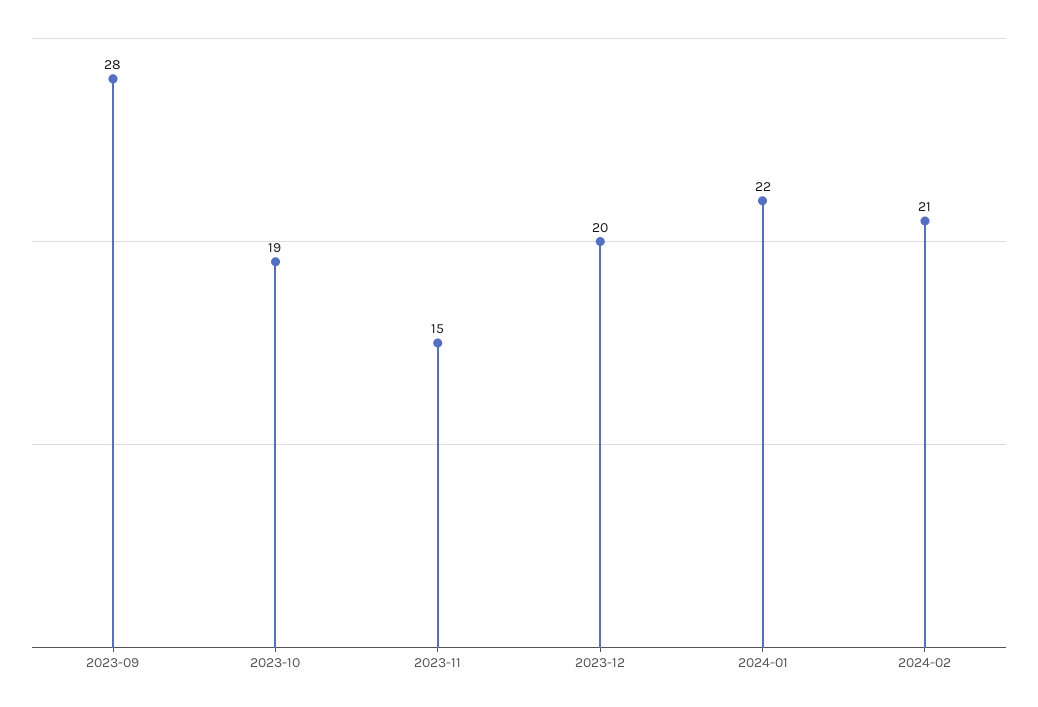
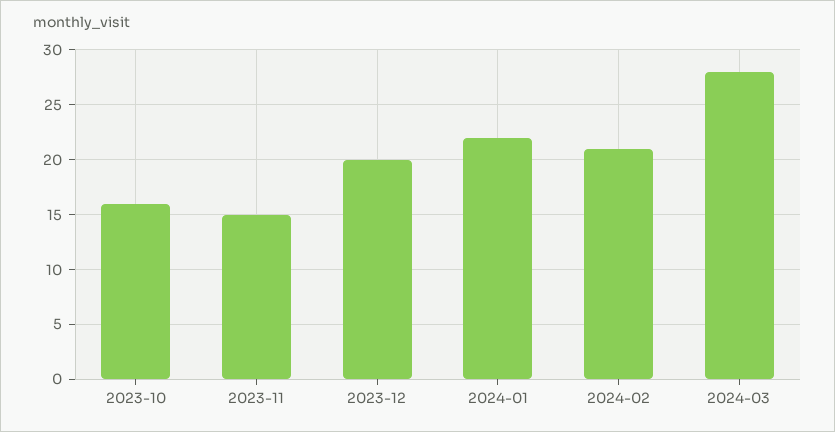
2023-09: 28 -> none
2023-10: 19 -> 16
2024-03: none -> 28

